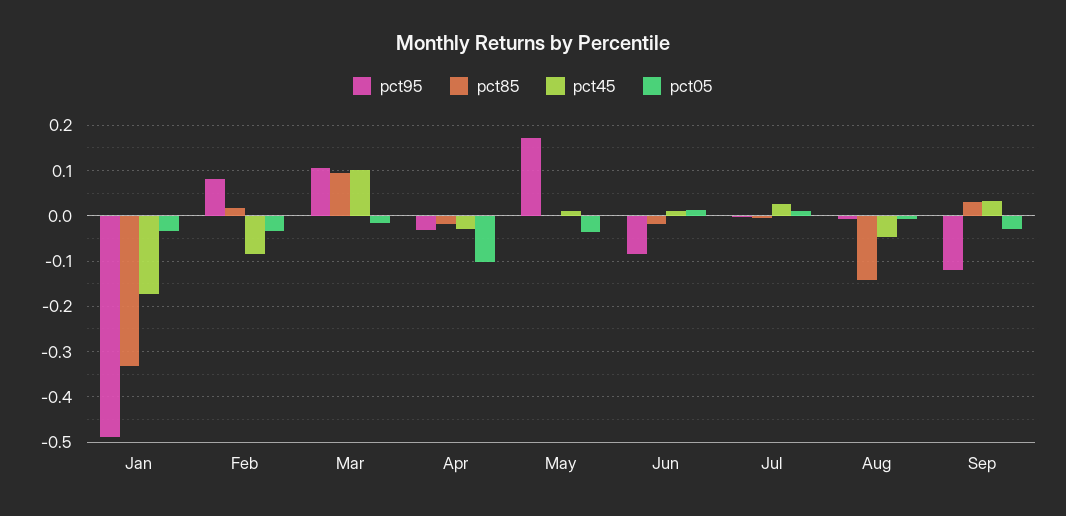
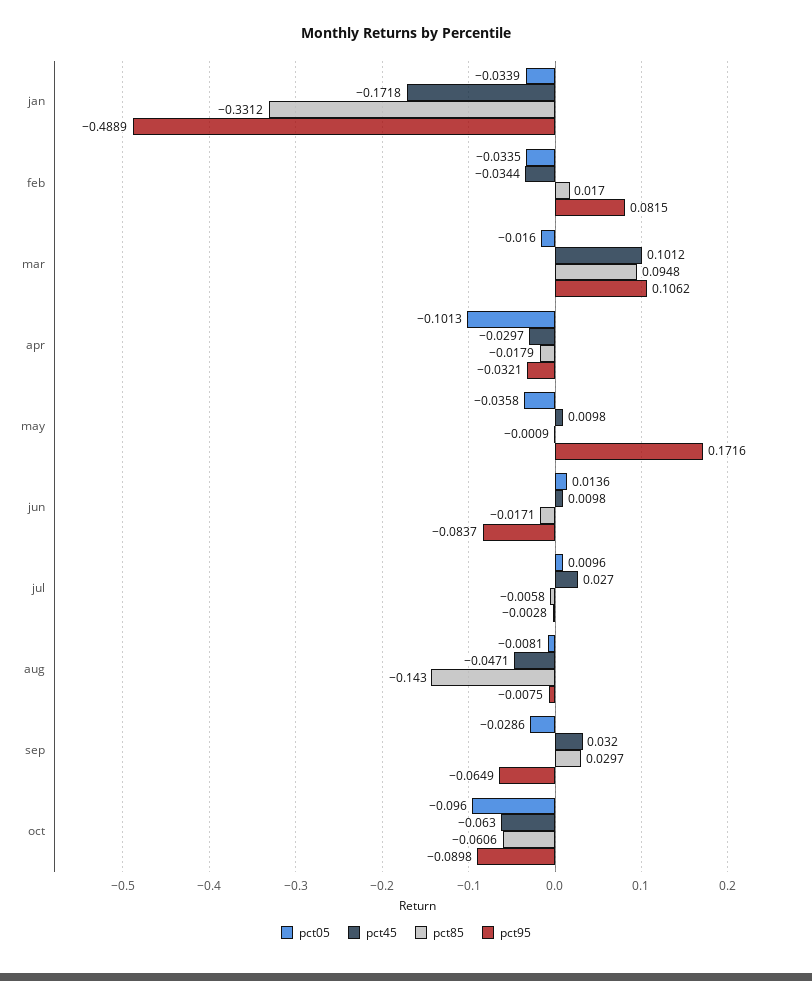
pct45, Feb: -0.08 -> -0.0344
pct95, Sep: -0.12 -> -0.0649
pct05, oct: none -> -0.096
pct45, oct: none -> -0.063
pct85, oct: none -> -0.0606
pct95, oct: none -> -0.0898

